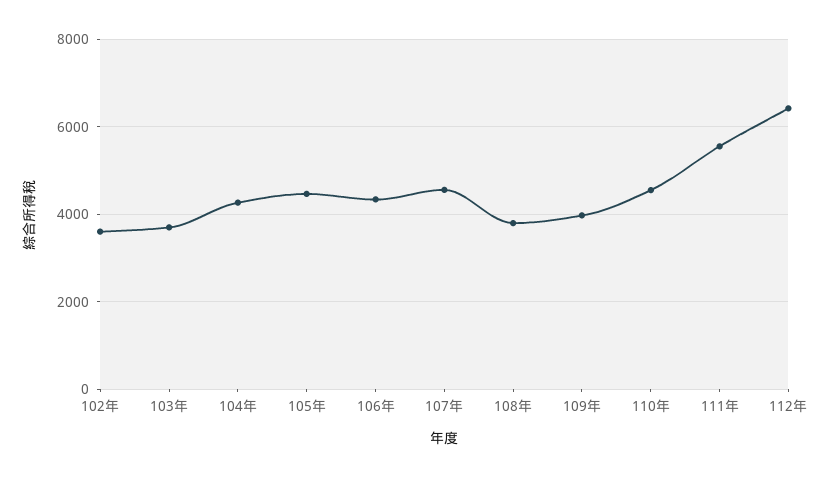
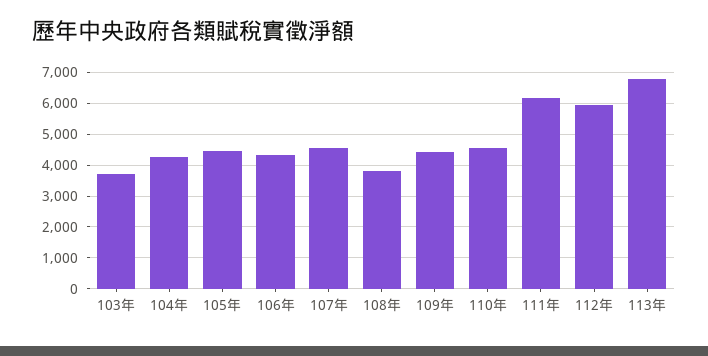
102年: 3600 -> none
109年: 4000 -> 4400
111年: 5600 -> 6200
112年: 6400 -> 6000
113年: none -> 6800

